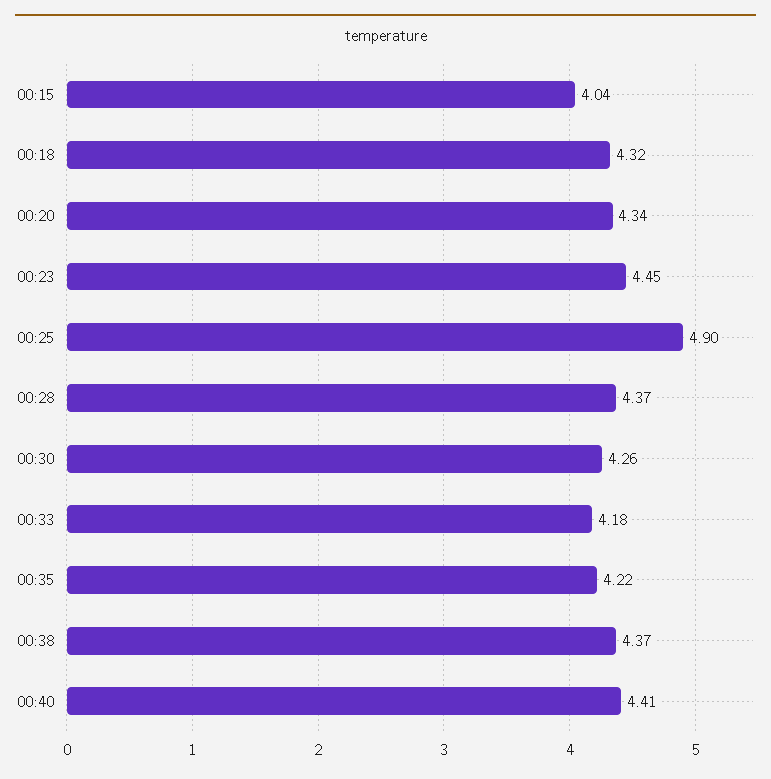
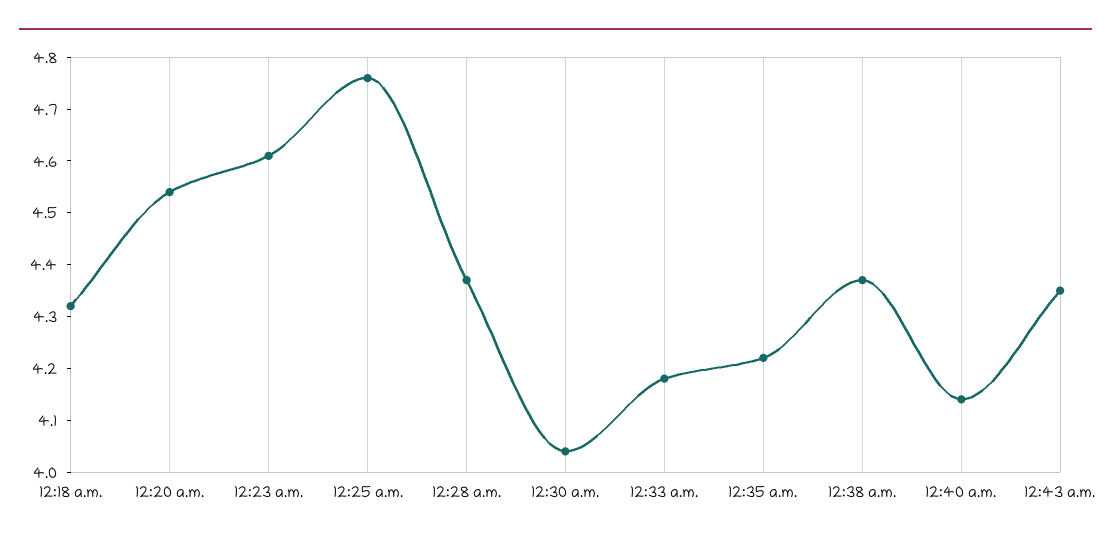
00:15: 4.04 -> none
00:20: 4.34 -> 4.55
00:23: 4.45 -> 4.6
00:25: 4.9 -> 4.75
00:30: 4.26 -> 4.05
00:40: 4.41 -> 4.15
12:43 a.m.: none -> 4.35

